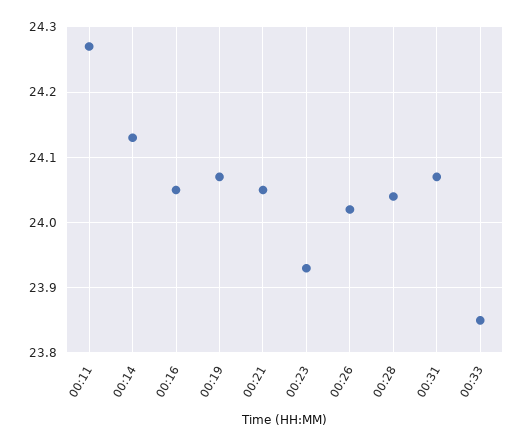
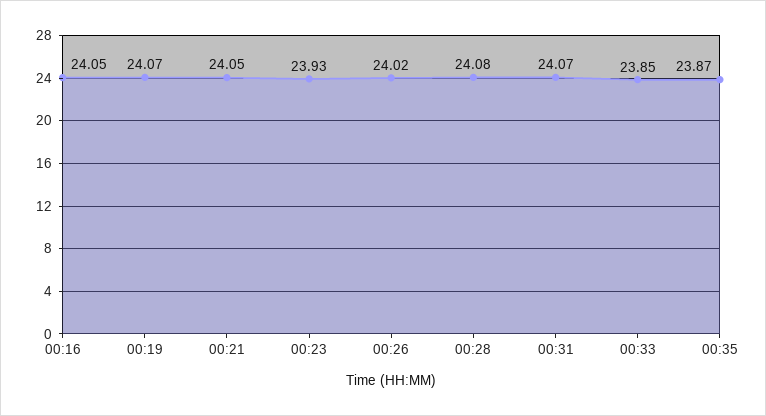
00:11: 24.27 -> none
00:14: 24.13 -> none
00:28: 24.04 -> 24.08
00:35: none -> 23.87

